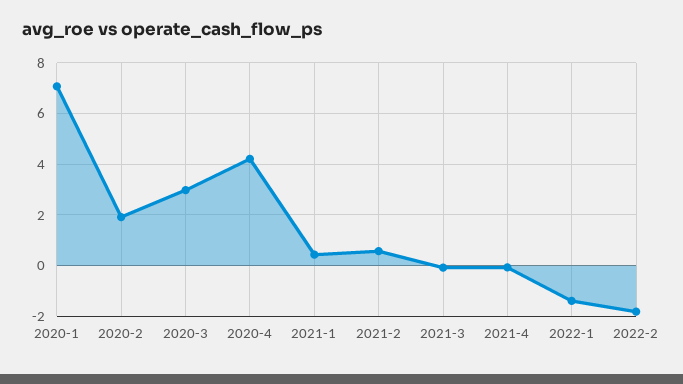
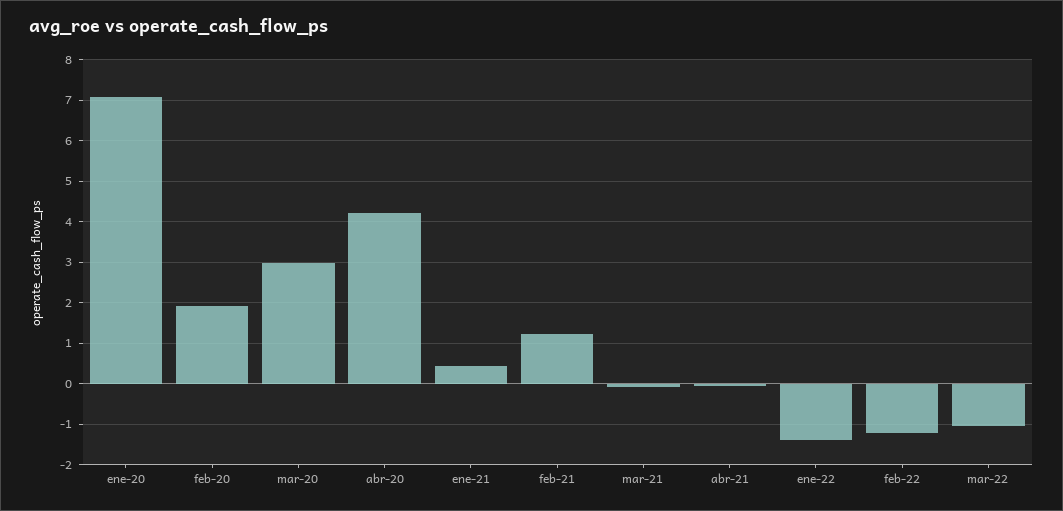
2021-2: 0.5 -> 1.2
2022-2: -1.75 -> -1.2
mar-22: none -> -1

